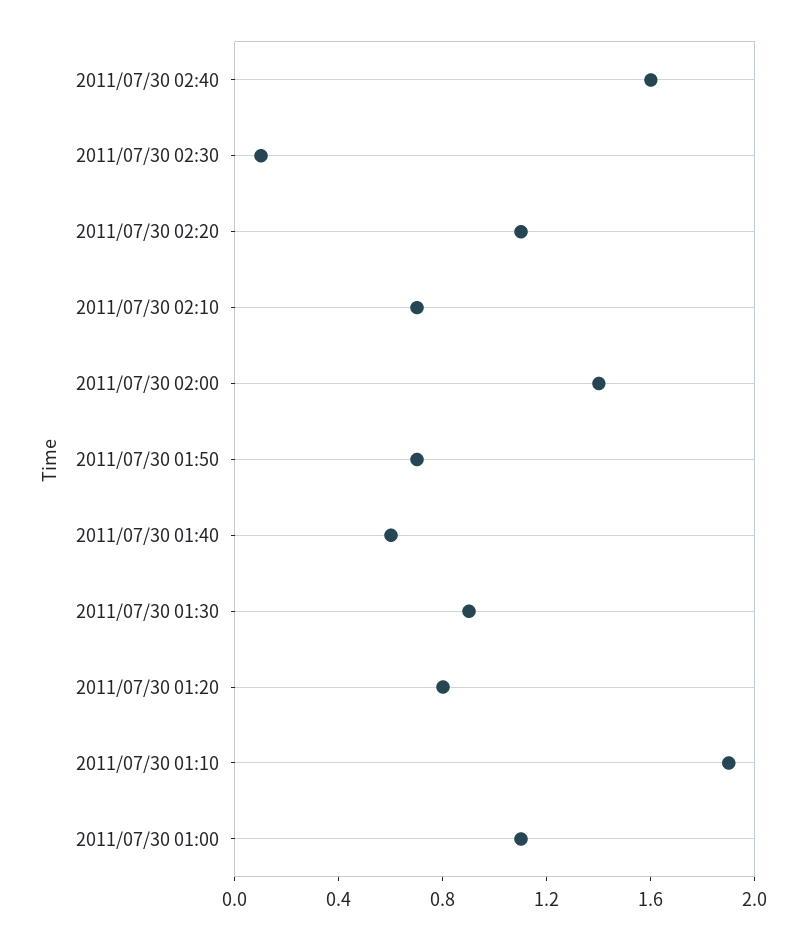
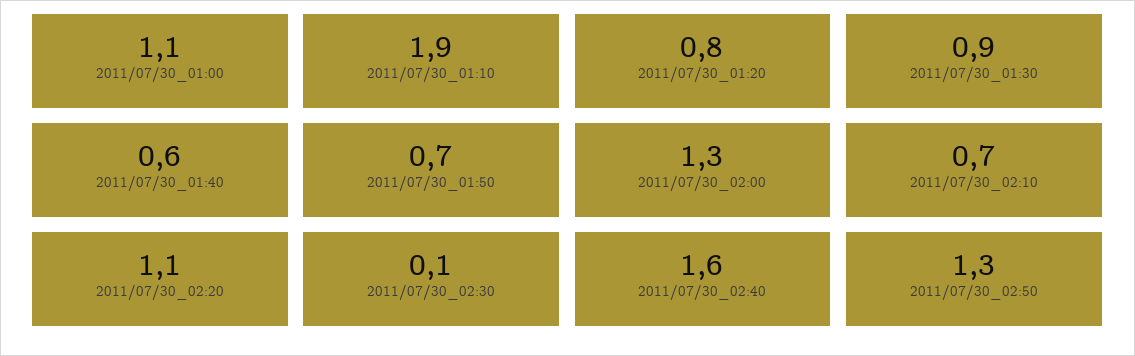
2011/07/30 02:00: 1.4 -> 1.3
2011/07/30_02:50: none -> 1.3

